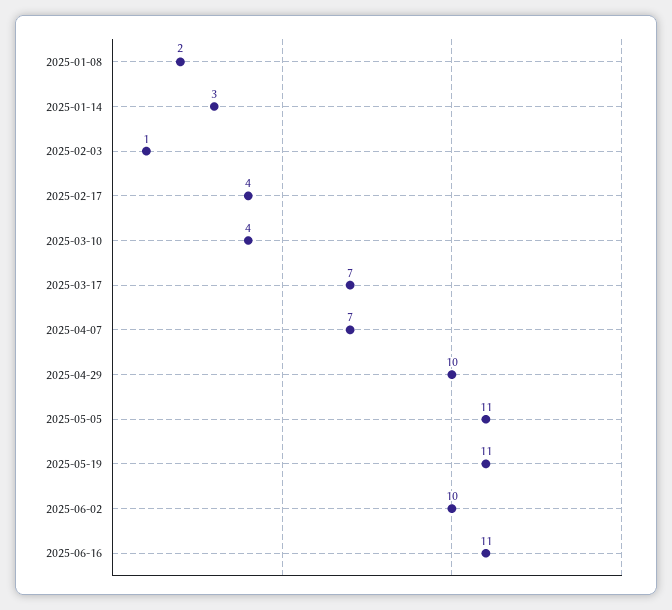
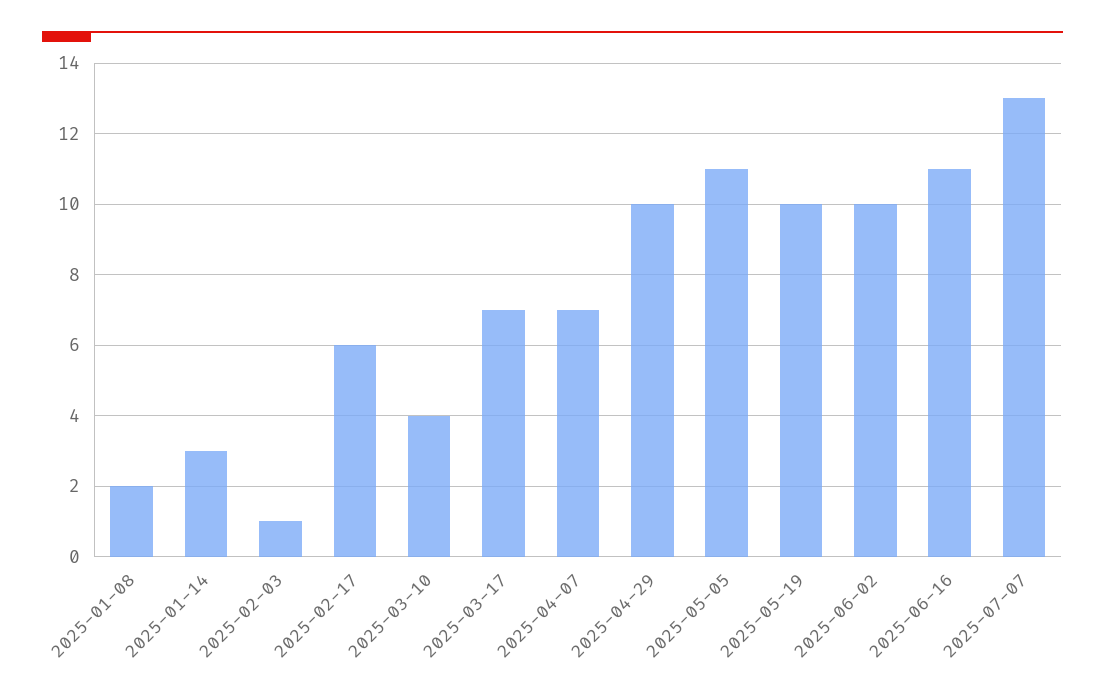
2025-02-17: 4 -> 6
2025-05-19: 11 -> 10
2025-07-07: none -> 13

